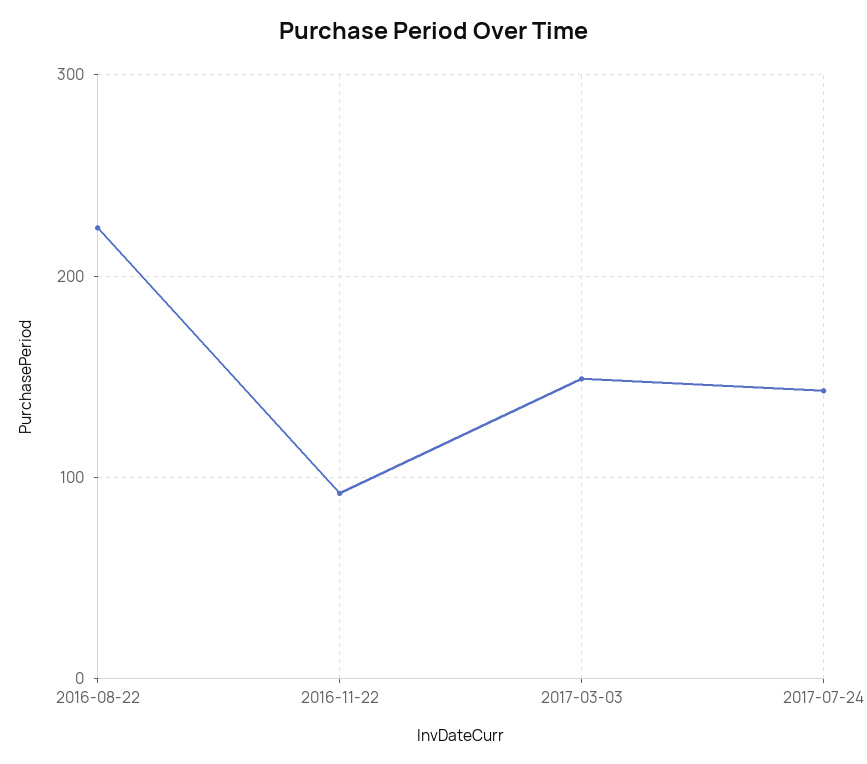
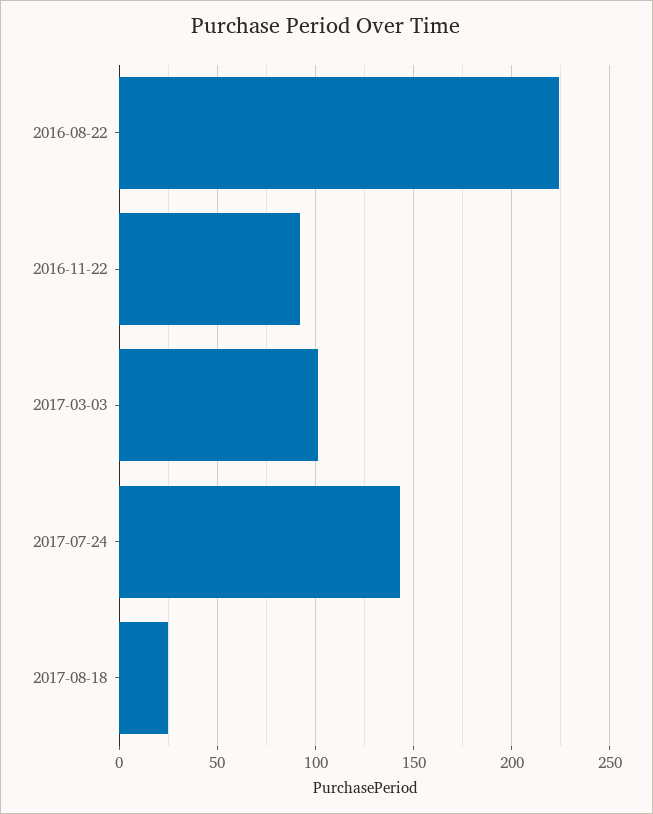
2017-03-03: 150 -> 100
2017-08-18: none -> 25

